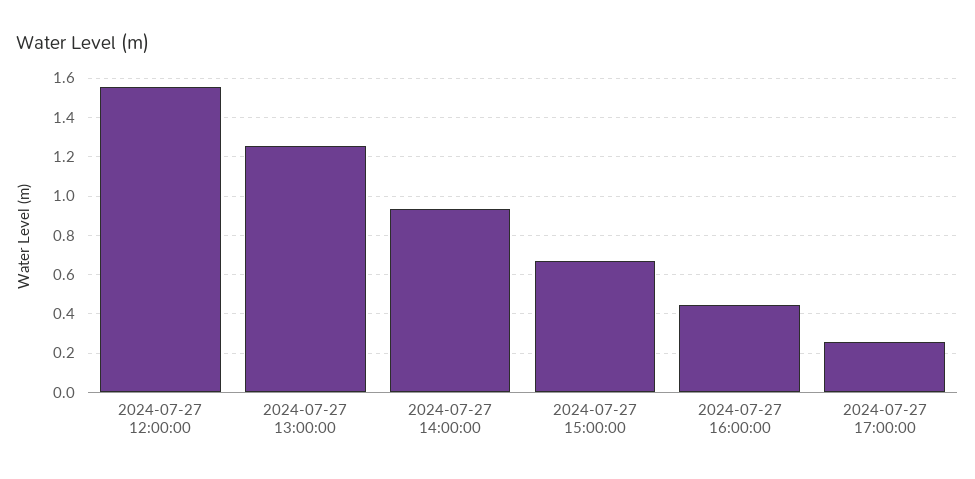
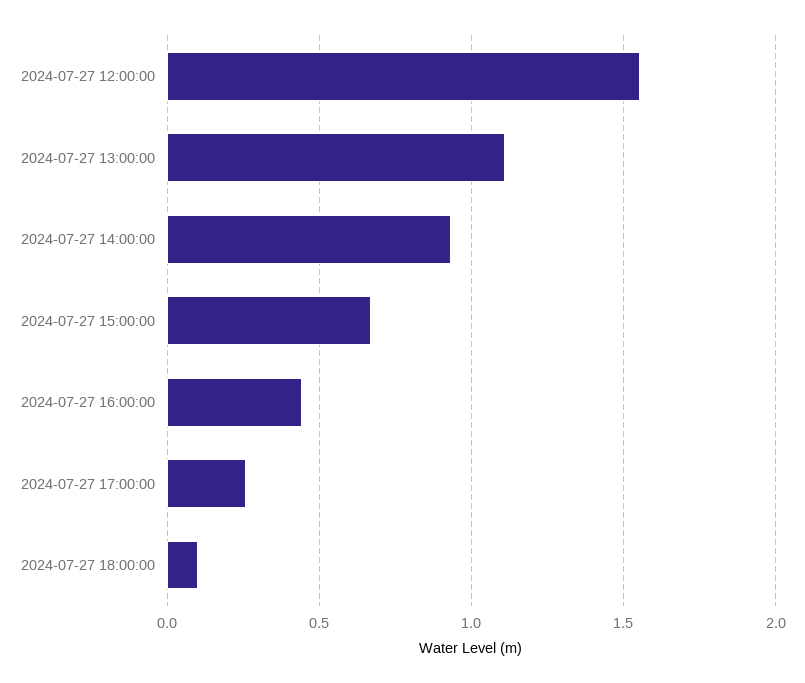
2024-07-27 13:00:00: 1.25 -> 1.1
2024-07-27 18:00:00: none -> 0.1

